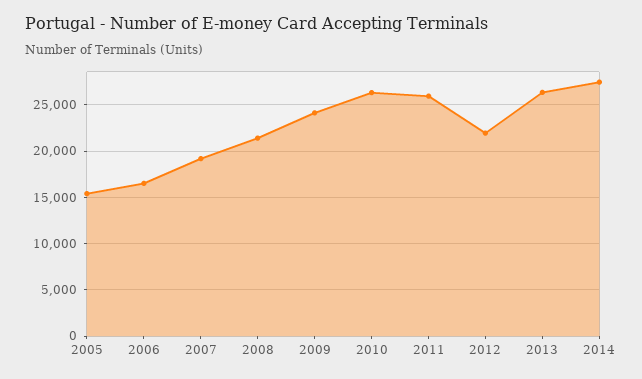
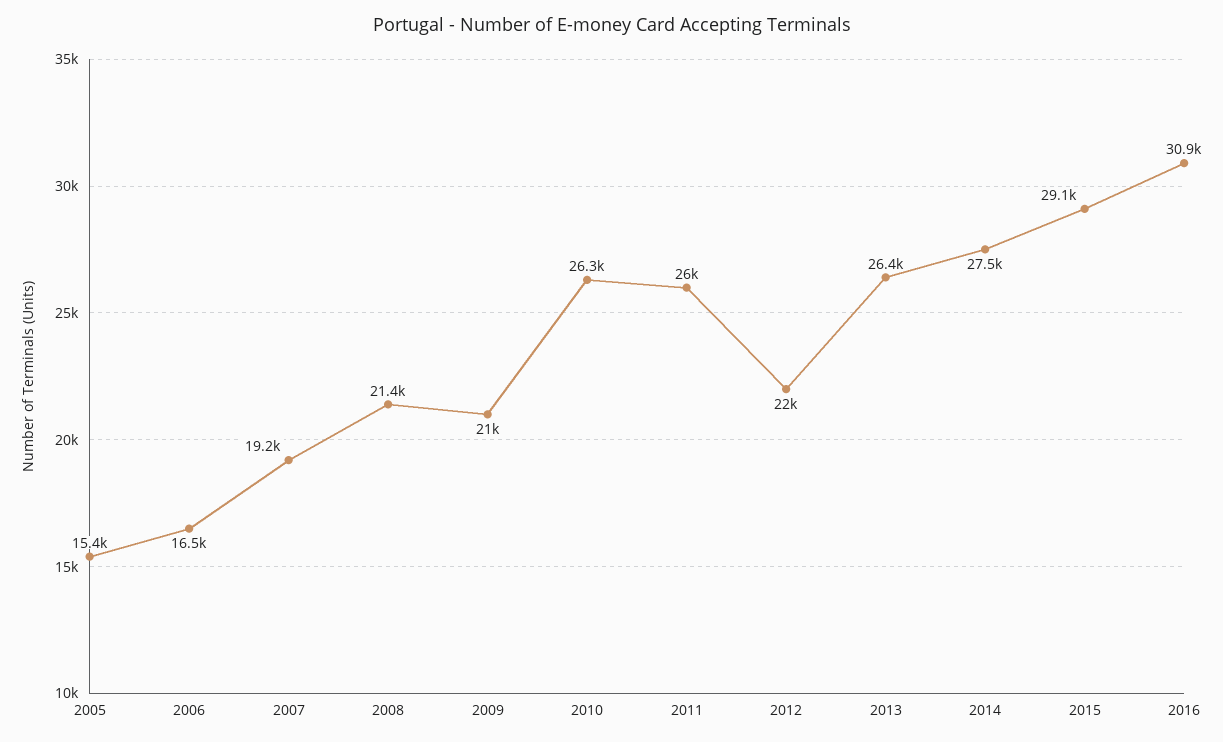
2009: 24000 -> 21000
2015: none -> 29100
2016: none -> 30900

